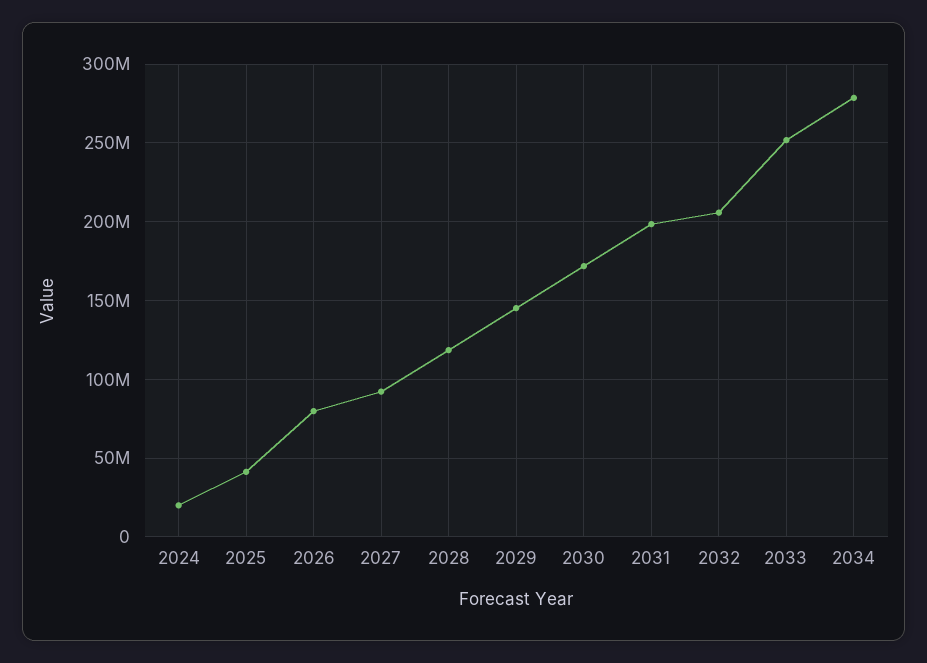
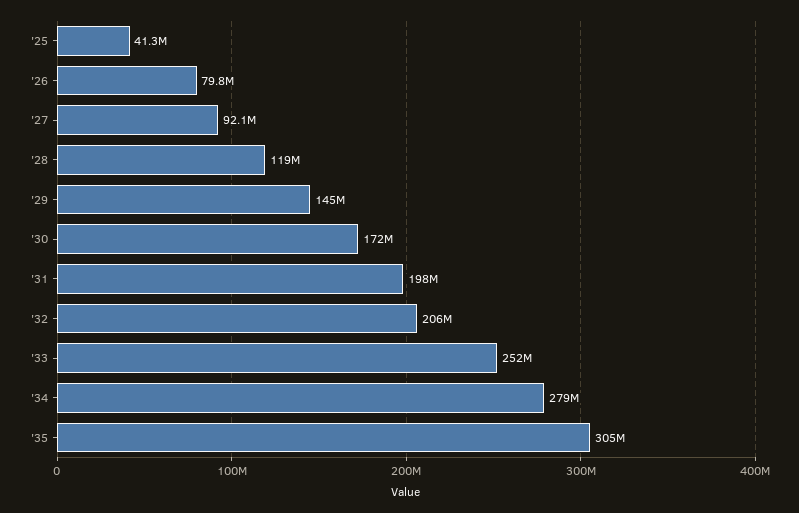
2024: 20000000 -> none
'35: none -> 305000000

